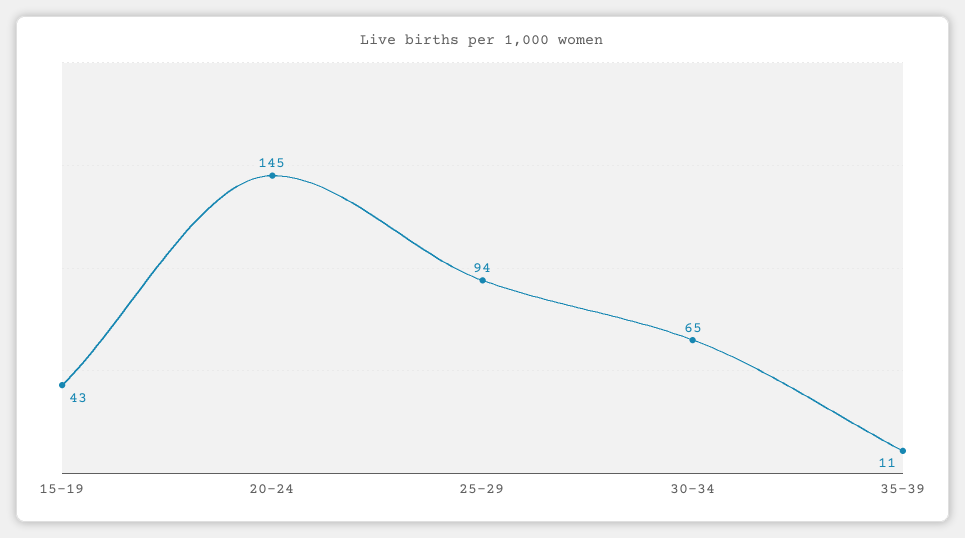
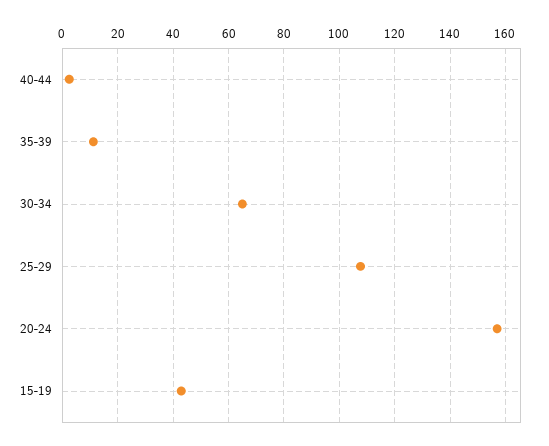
20-24: 145 -> 157.5
25-29: 94 -> 107.5
40-44: none -> 2.5

